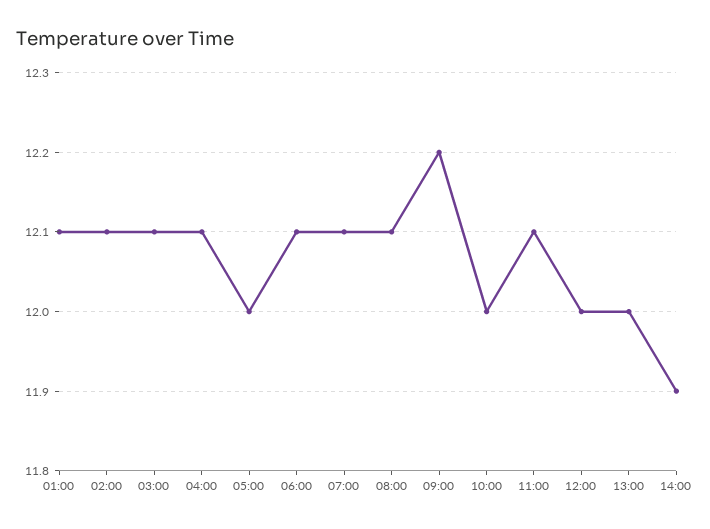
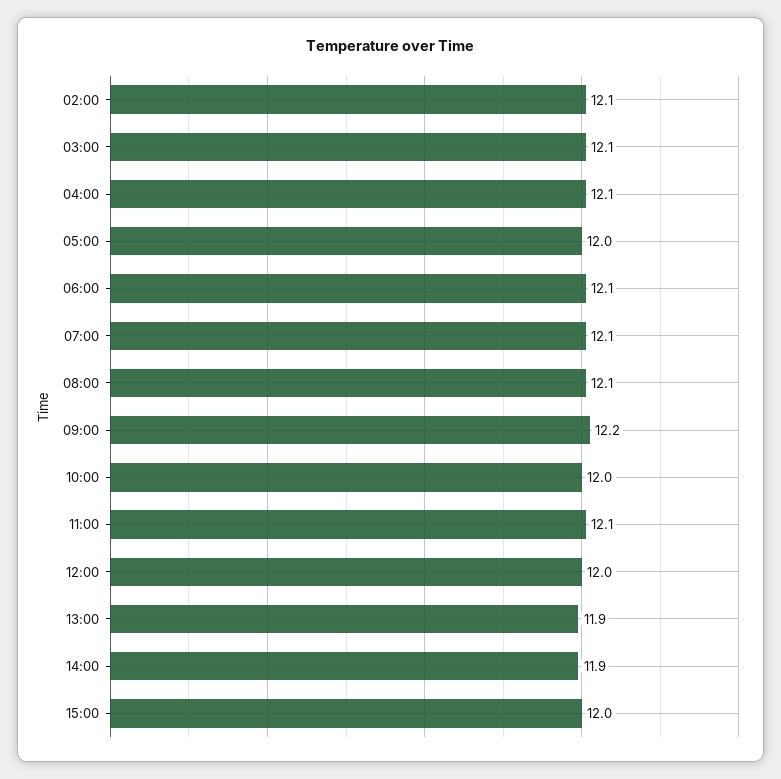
01:00: 12.1 -> none
13:00: 12 -> 11.9
15:00: none -> 12

